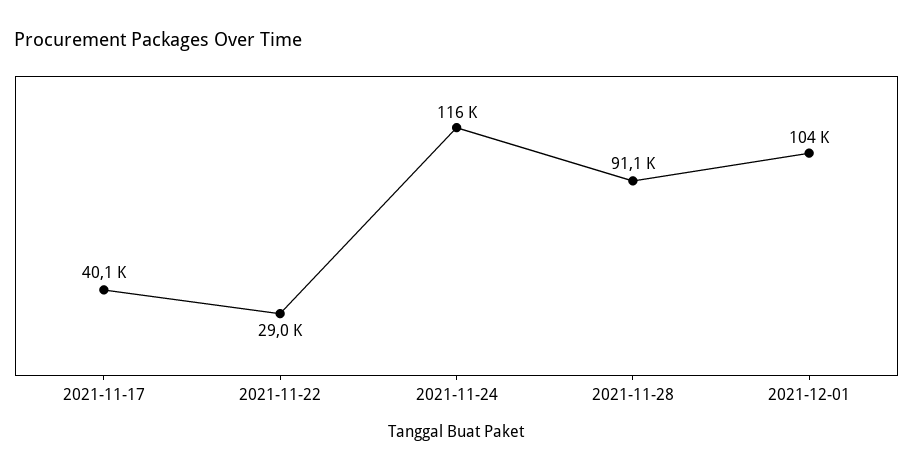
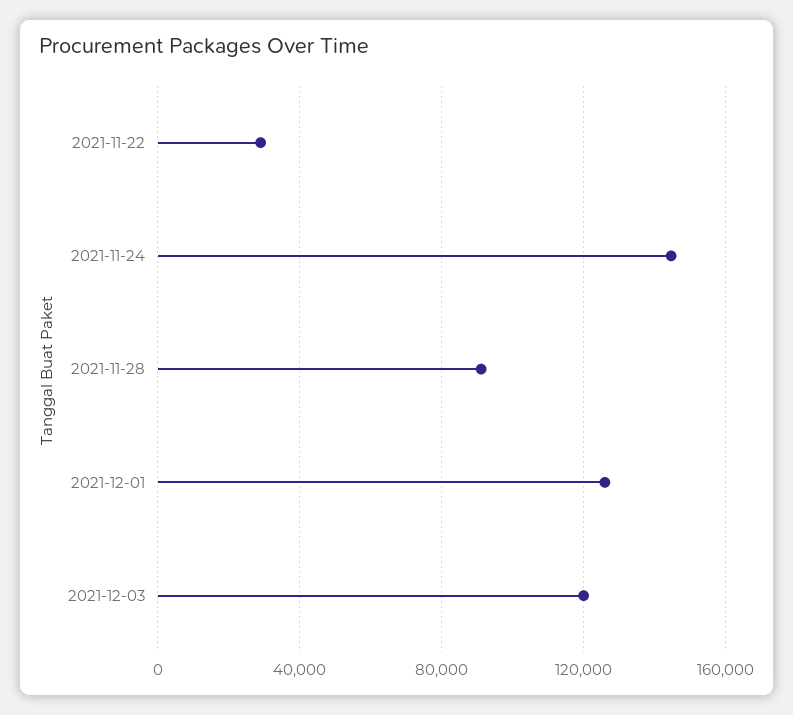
2021-11-17: 40100 -> none
2021-11-24: 116000 -> 145000
2021-12-01: 104000 -> 125000
2021-12-03: none -> 120000

